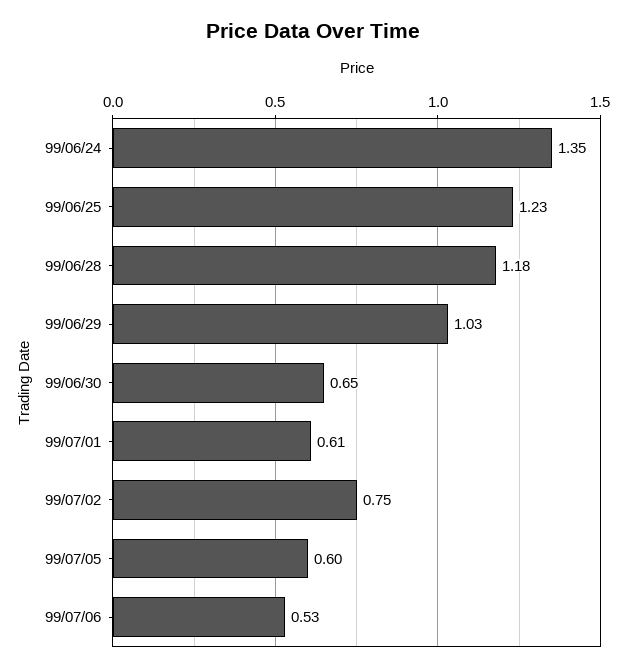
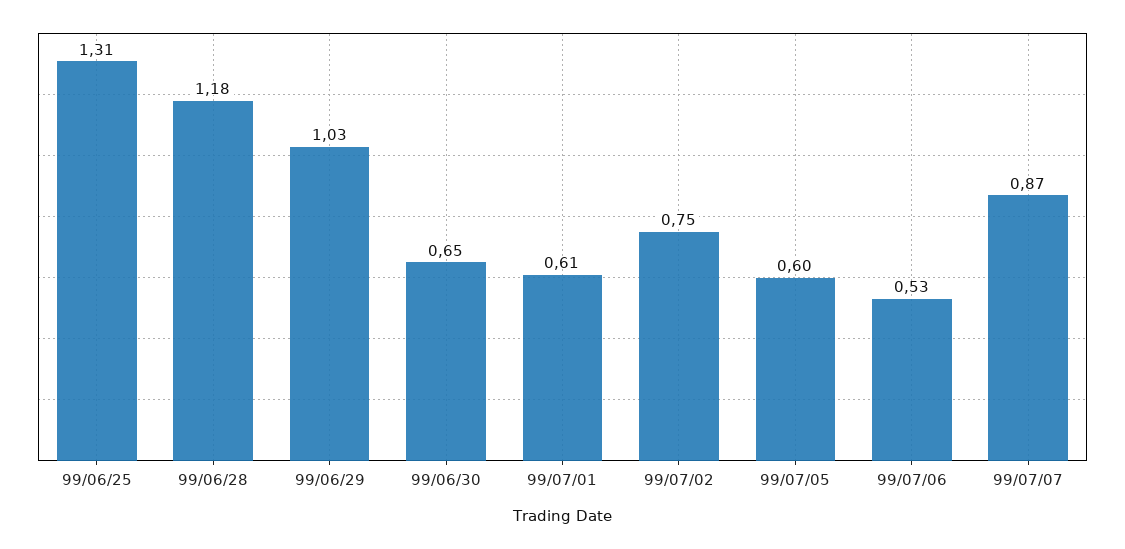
99/06/24: 1.35 -> none
99/06/25: 1.23 -> 1.31
99/07/07: none -> 0.87

